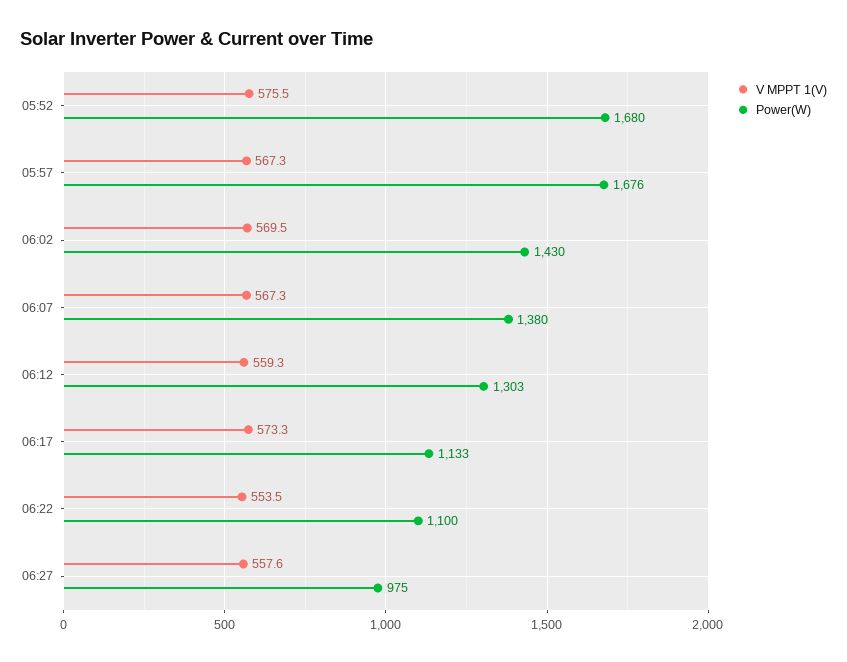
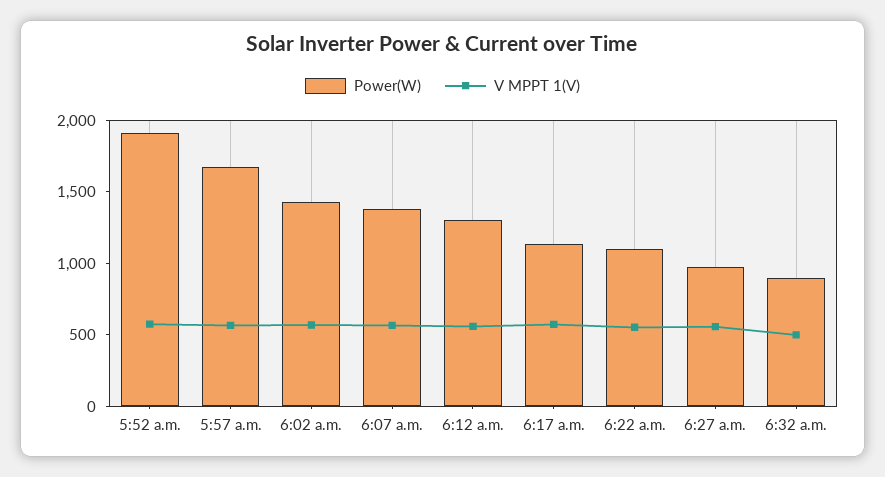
Power(W), 05:52: 1680 -> 1900
Power(W), 6:32 a.m.: none -> 900
V MPPT 1(V), 6:32 a.m.: none -> 500

